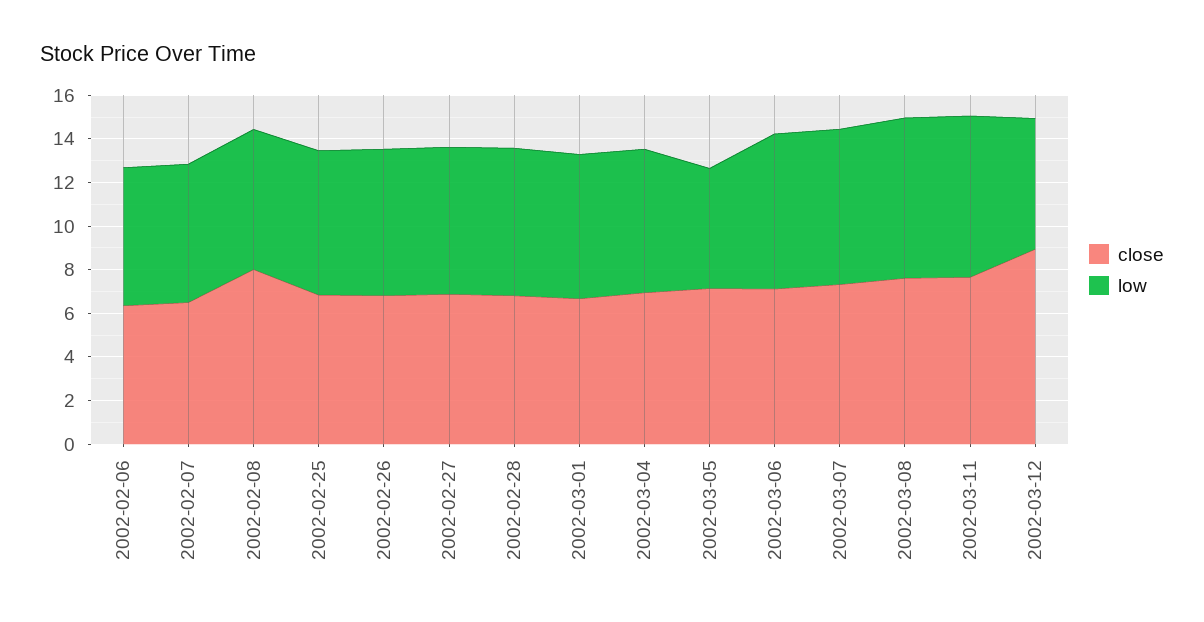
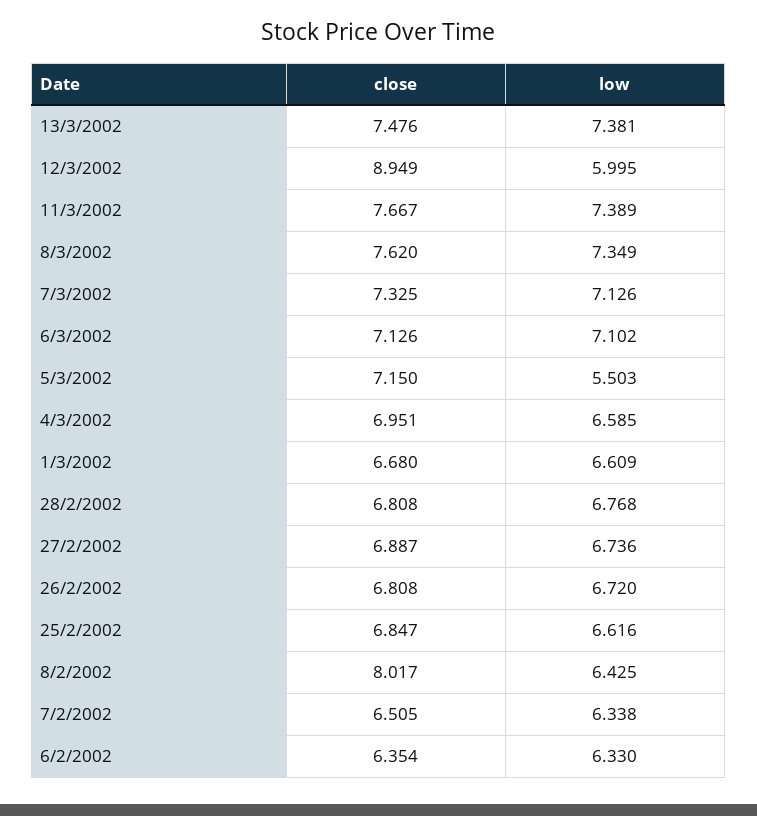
close, 13/3/2002: none -> 7.476
low, 13/3/2002: none -> 7.381

